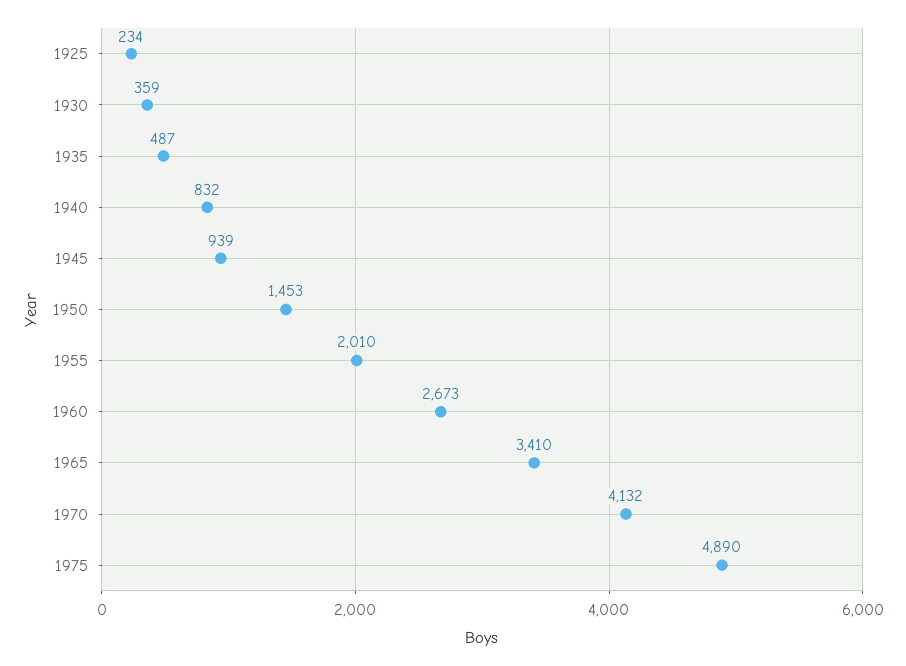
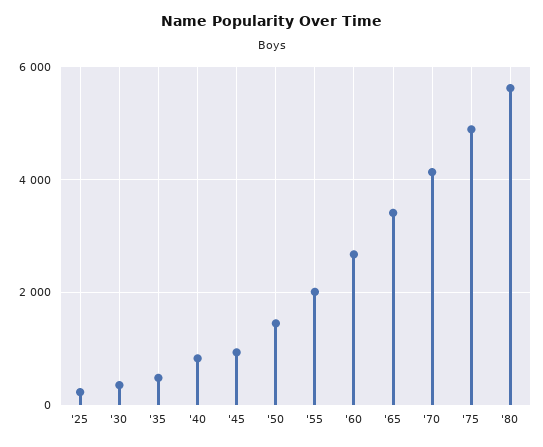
'80: none -> 5600

